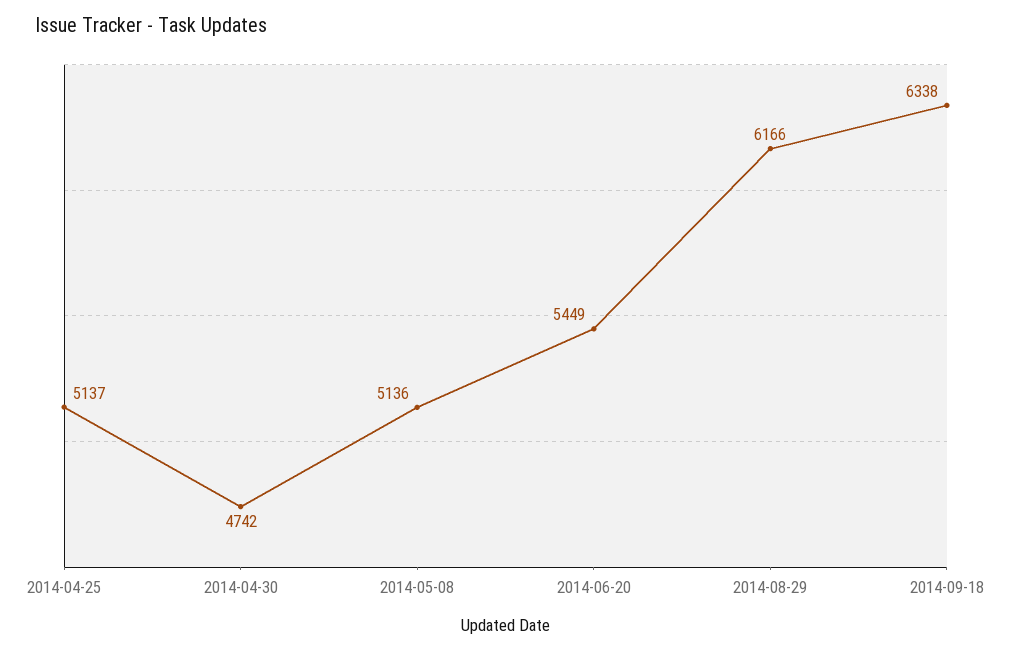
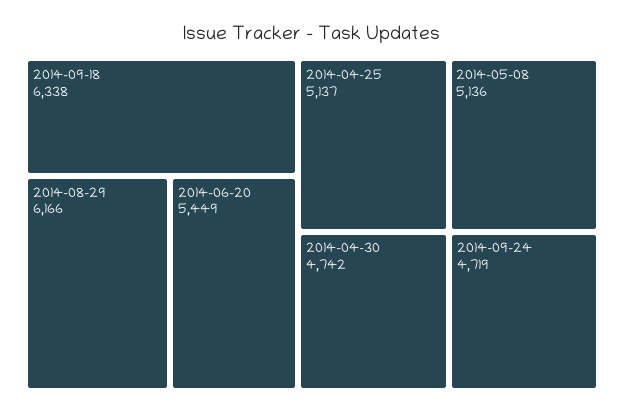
2014-09-24: none -> 4719

